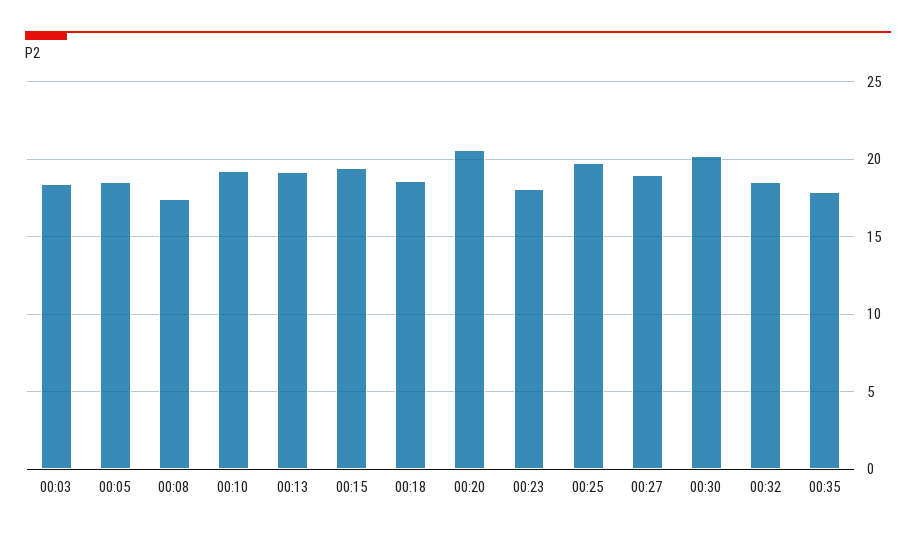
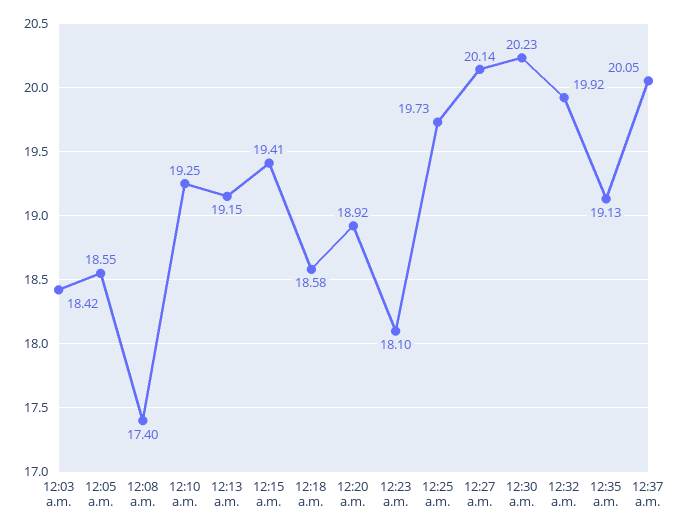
00:20: 20.5 -> 18.92
00:27: 19 -> 20.14
00:32: 18.5 -> 19.92
00:35: 18 -> 19.13
12:37 a.m.: none -> 20.05

